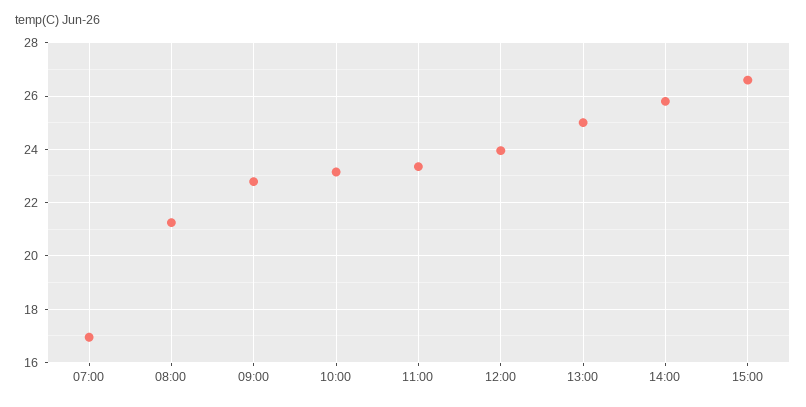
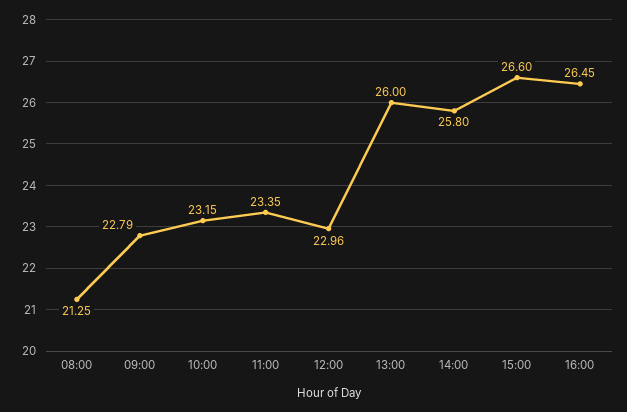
07:00: 17 -> none
12:00: 24 -> 22.96
13:00: 25 -> 26
16:00: none -> 26.45

